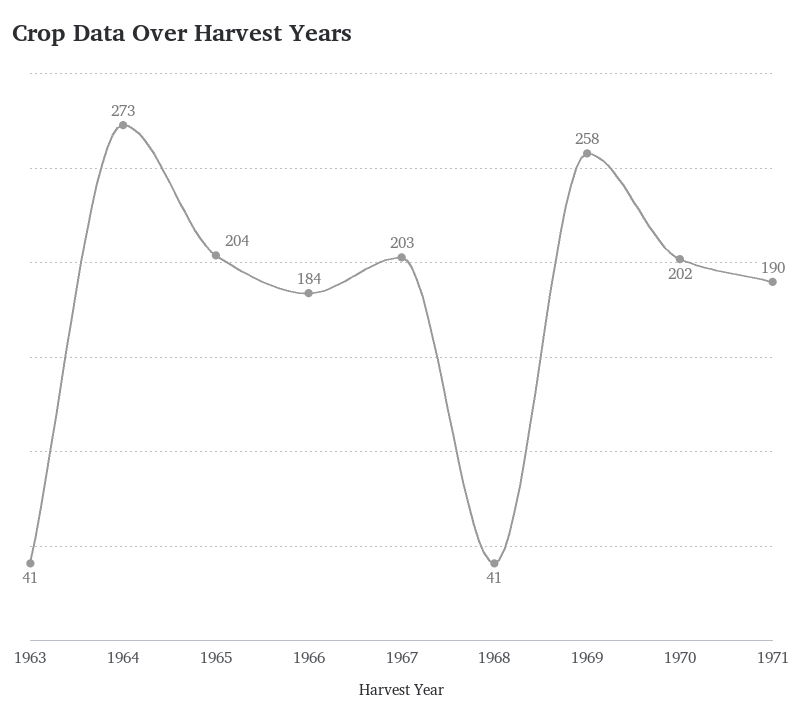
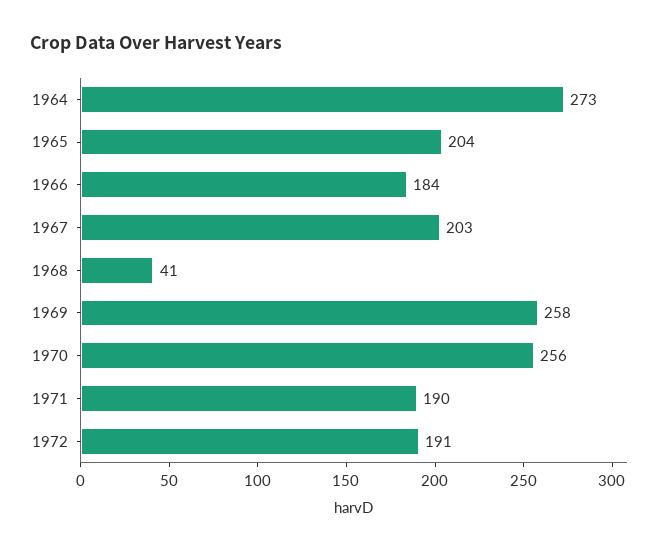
1963: 41 -> none
1970: 202 -> 256
1972: none -> 191

